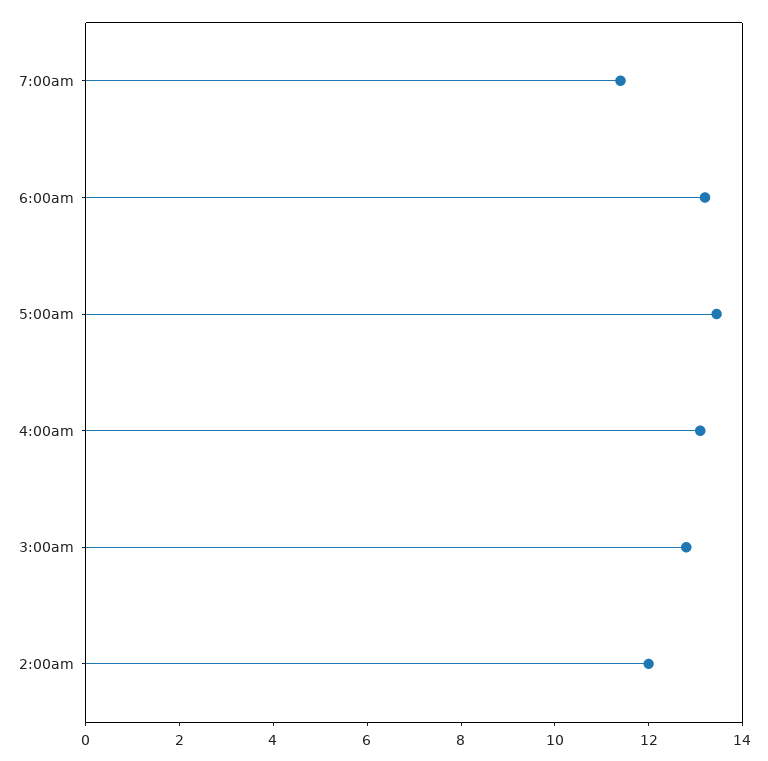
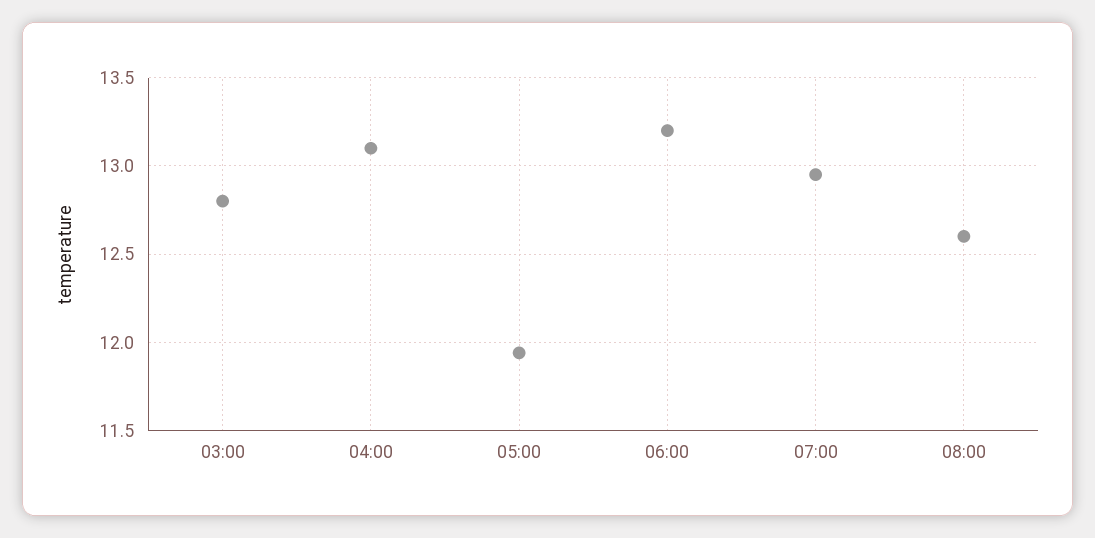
7:00am: 11.5 -> 12.95
5:00am: 13.5 -> 11.95
2:00am: 12 -> none
08:00: none -> 12.6

